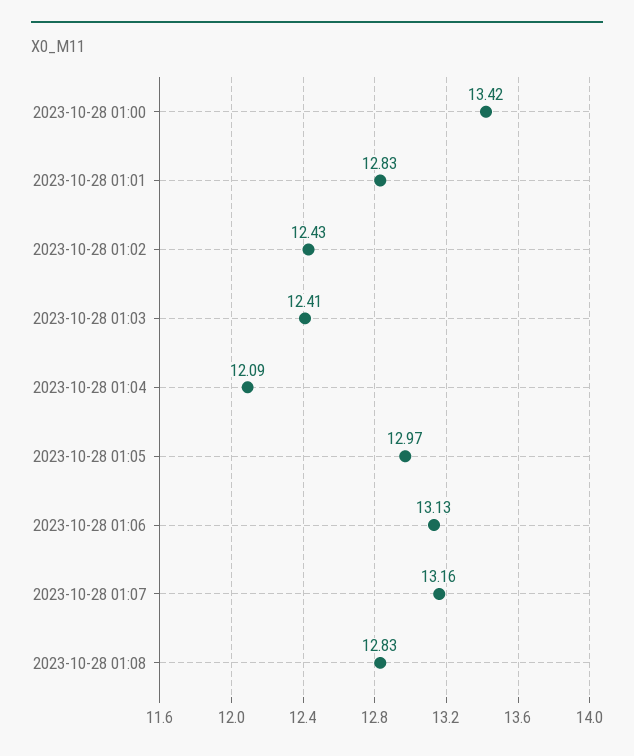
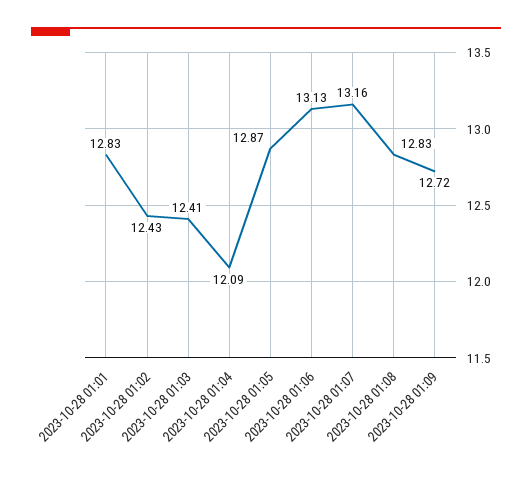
2023-10-28 01:00: 13.42 -> none
2023-10-28 01:05: 12.97 -> 12.87
2023-10-28 01:09: none -> 12.72

